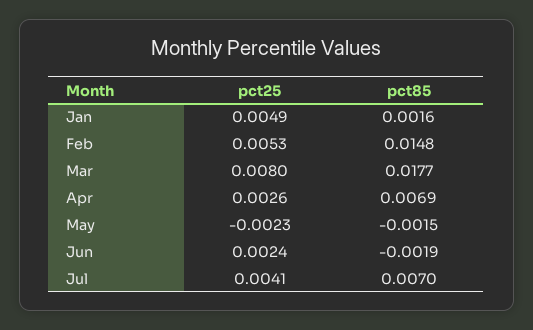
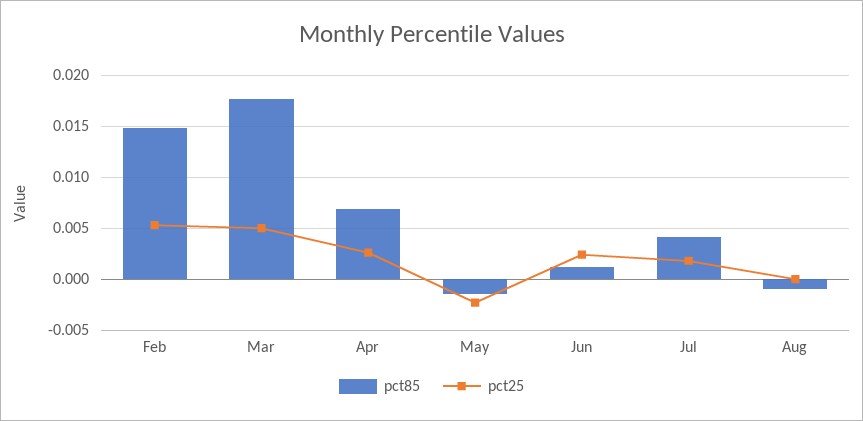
pct25, Jan: 0.0049 -> none
pct85, Jan: 0.0016 -> none
pct25, Mar: 0.008 -> 0.005
pct85, Jun: -0.0019 -> 0.001
pct25, Jul: 0.0041 -> 0.002
pct85, Jul: 0.007 -> 0.004
pct85, Aug: none -> -0.001
pct25, Aug: none -> 0

